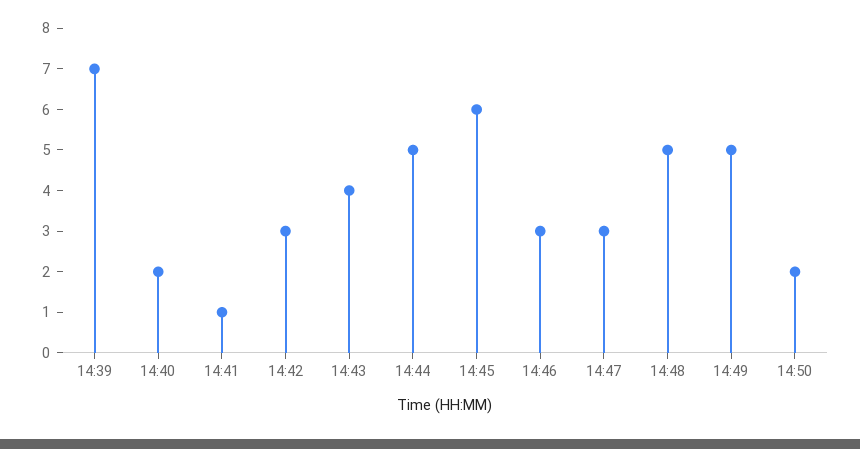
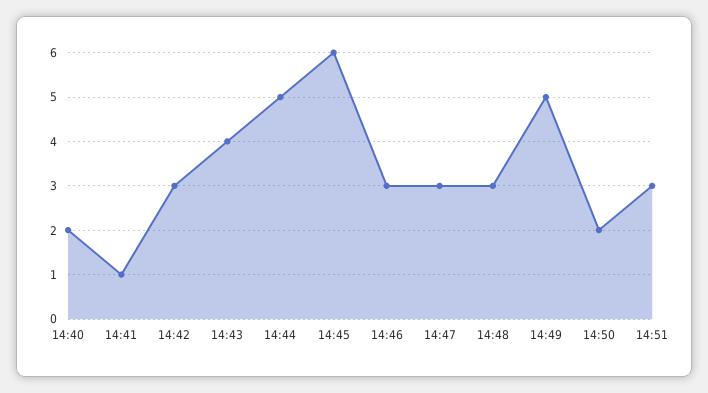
14:39: 7 -> none
14:48: 5 -> 3
14:51: none -> 3

